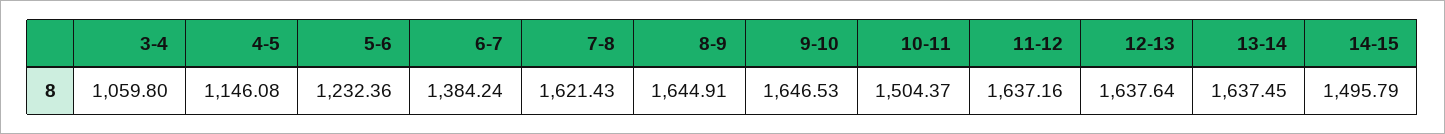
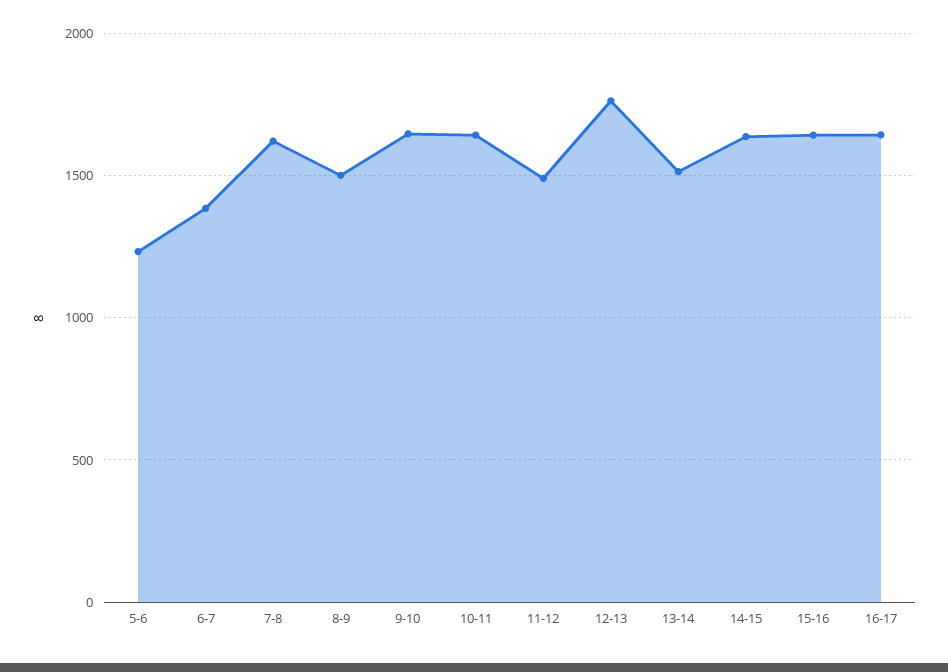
3-4: 1059.8 -> none
4-5: 1146.08 -> none
8-9: 1644.91 -> 1500
10-11: 1504.37 -> 1650
11-12: 1637.16 -> 1500
12-13: 1637.64 -> 1750
13-14: 1637.45 -> 1500
14-15: 1495.79 -> 1650
15-16: none -> 1650
16-17: none -> 1650

